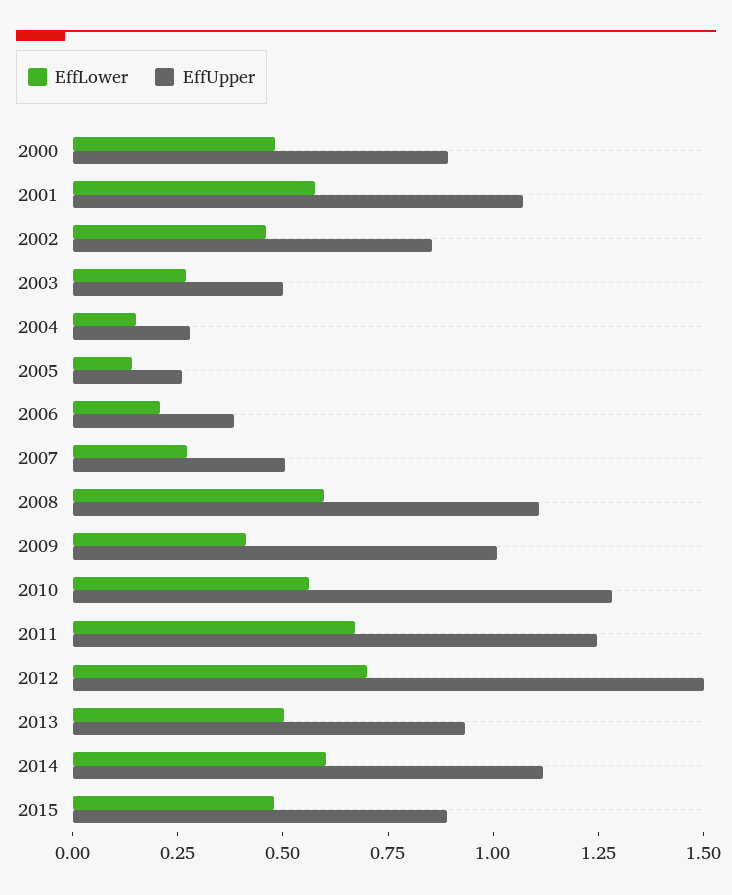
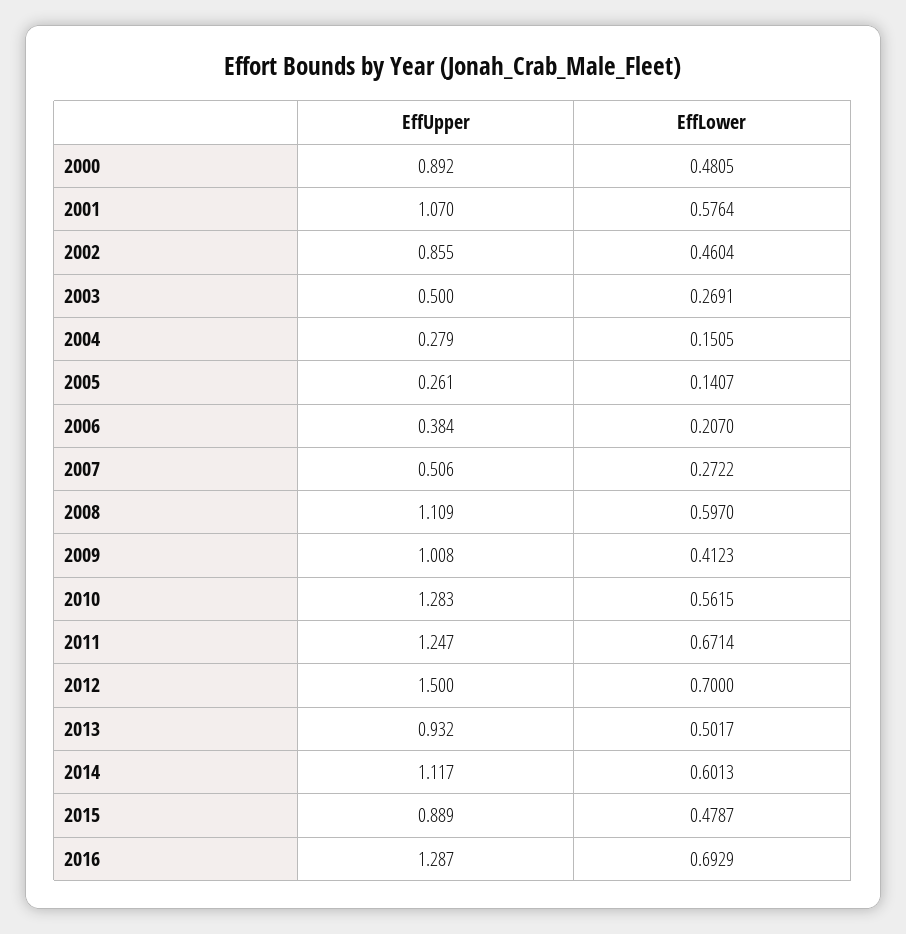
EffUpper, 2016: none -> 1.287
EffLower, 2016: none -> 0.6929

